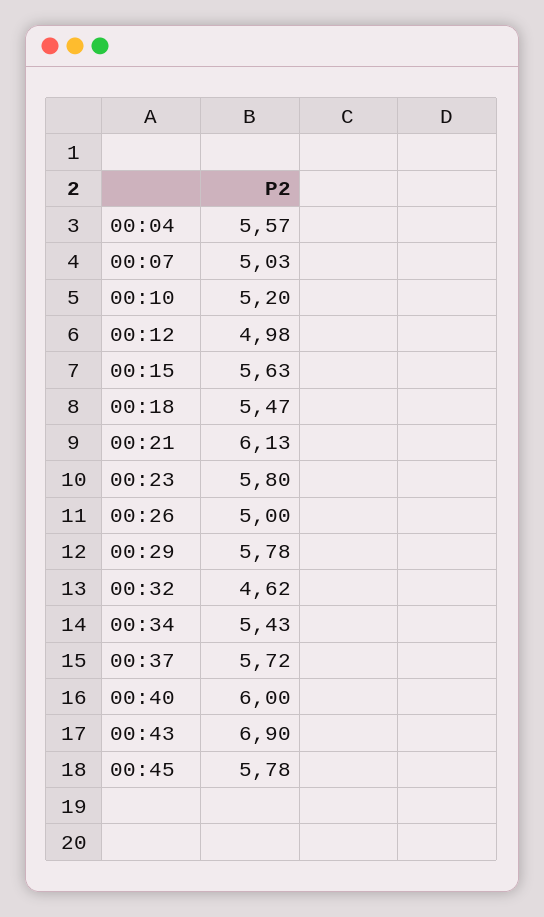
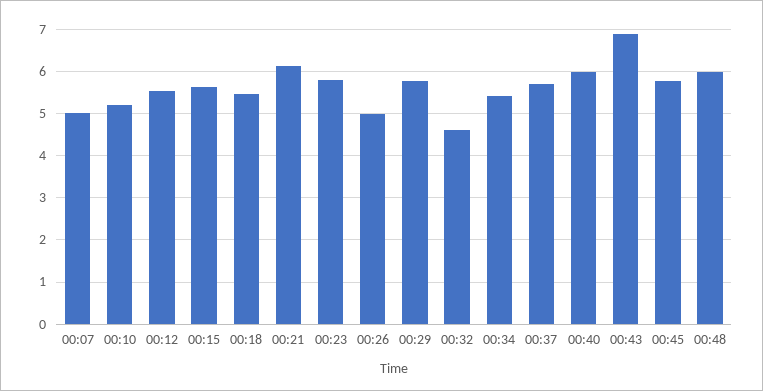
00:04: 5.57 -> none
00:12: 4.98 -> 5.6
00:48: none -> 6

